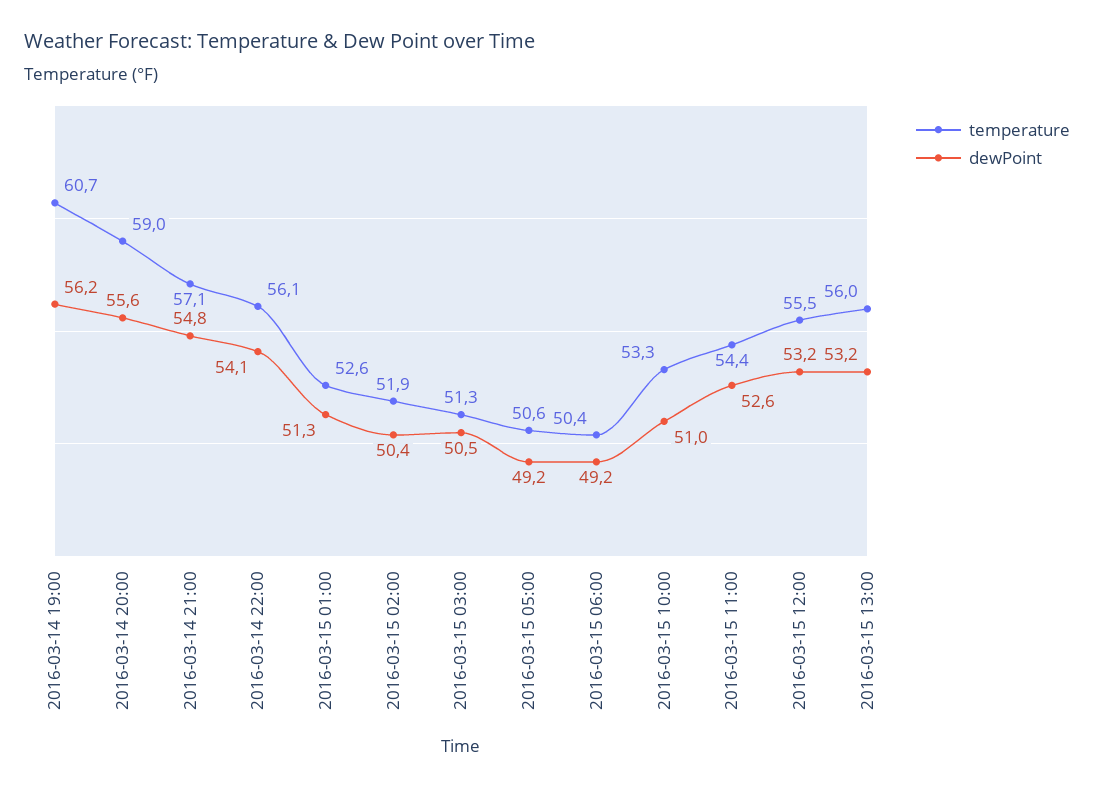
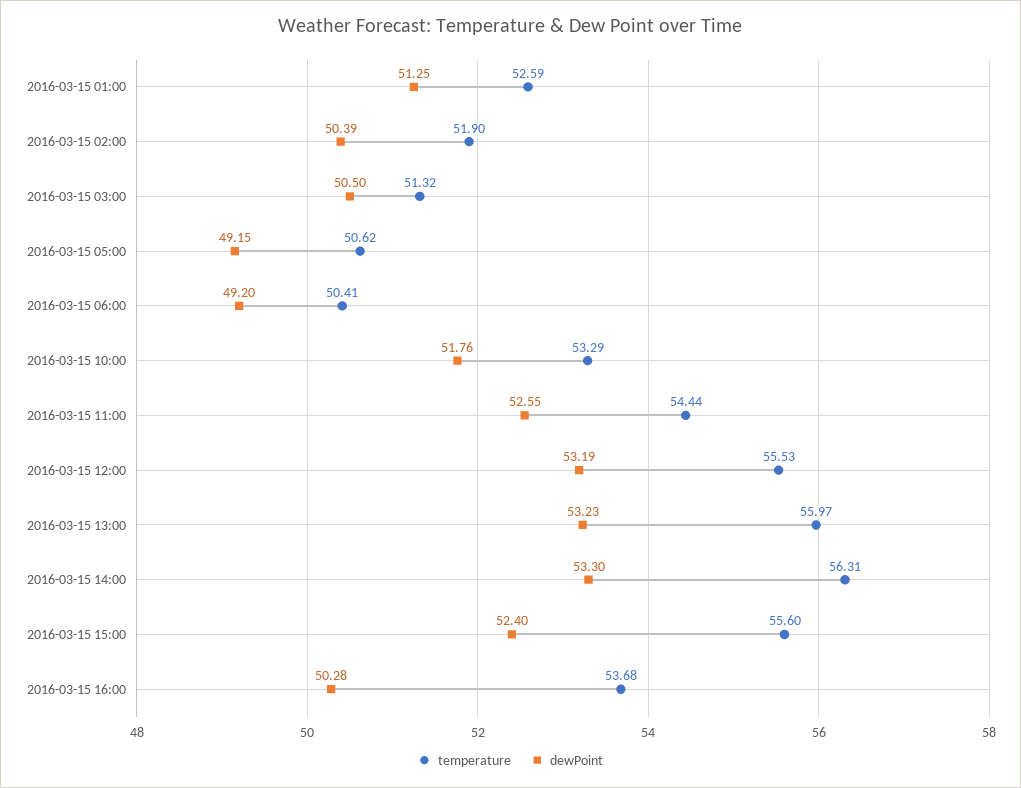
temperature, 2016-03-14 19:00: 60.7 -> none
dewPoint, 2016-03-14 19:00: 56.2 -> none
temperature, 2016-03-14 20:00: 59 -> none
dewPoint, 2016-03-14 20:00: 55.6 -> none
temperature, 2016-03-14 21:00: 57.1 -> none
dewPoint, 2016-03-14 21:00: 54.8 -> none
temperature, 2016-03-14 22:00: 56.1 -> none
dewPoint, 2016-03-14 22:00: 54.1 -> none
dewPoint, 2016-03-15 10:00: 51 -> 51.76
temperature, 2016-03-15 14:00: none -> 56.31
dewPoint, 2016-03-15 14:00: none -> 53.3
temperature, 2016-03-15 15:00: none -> 55.6
dewPoint, 2016-03-15 15:00: none -> 52.4
temperature, 2016-03-15 16:00: none -> 53.68
dewPoint, 2016-03-15 16:00: none -> 50.28

